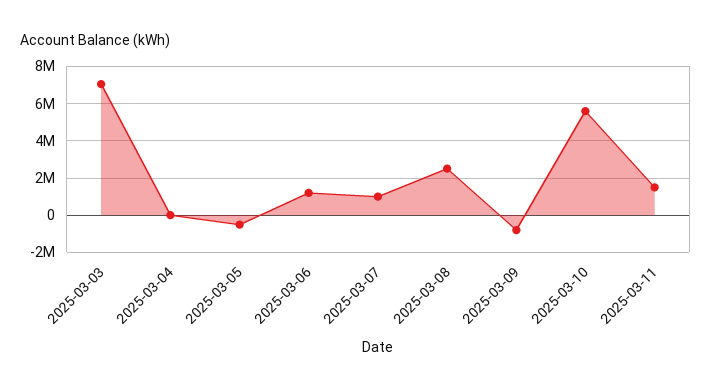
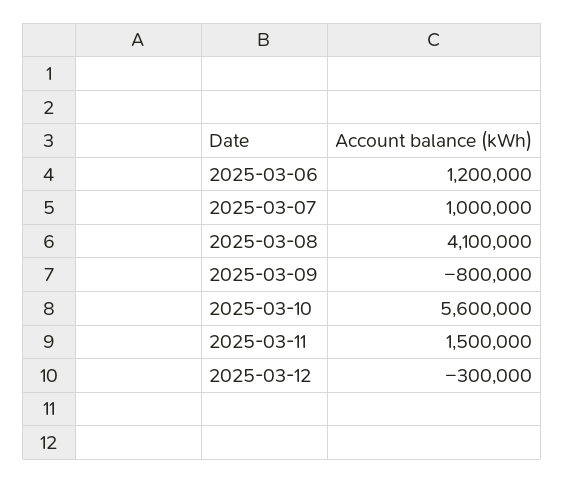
2025-03-03: 7000000 -> none
2025-03-04: 0 -> none
2025-03-05: -500000 -> none
2025-03-08: 2500000 -> 4100000
2025-03-12: none -> -300000

